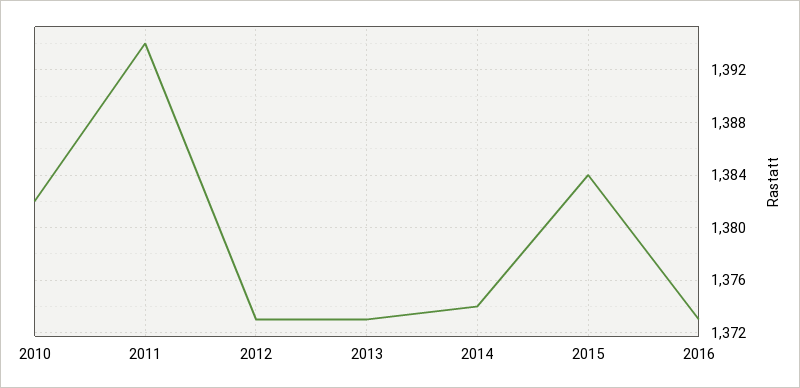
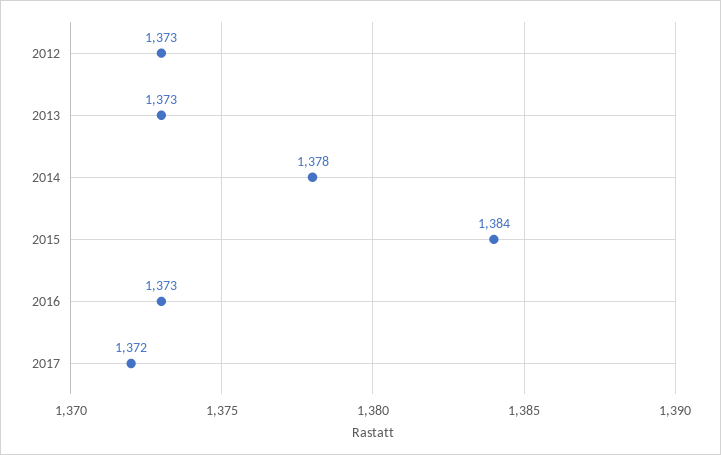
2010: 1382 -> none
2011: 1394 -> none
2014: 1374 -> 1378
2017: none -> 1372

